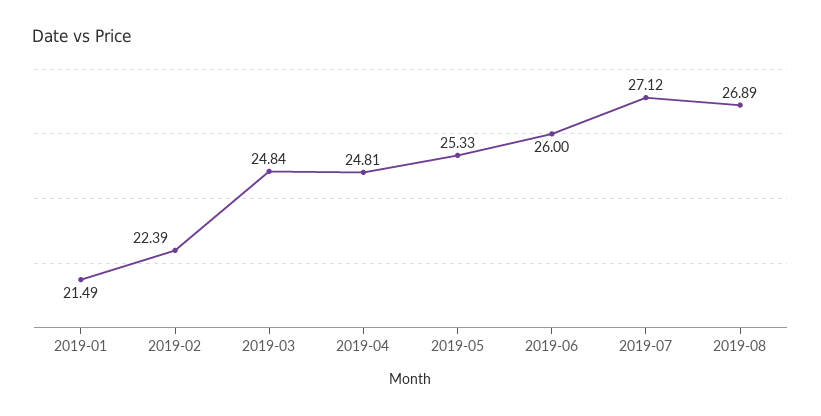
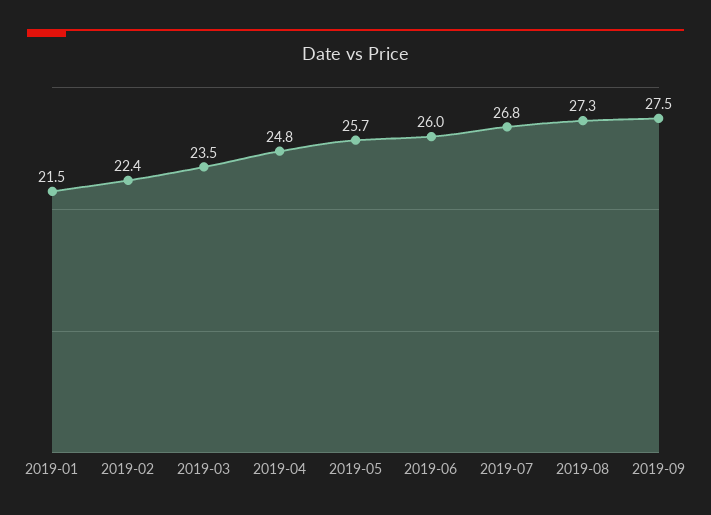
2019-03: 24.84 -> 23.5
2019-05: 25.33 -> 25.7
2019-07: 27.12 -> 26.8
2019-08: 26.89 -> 27.3
2019-09: none -> 27.5

